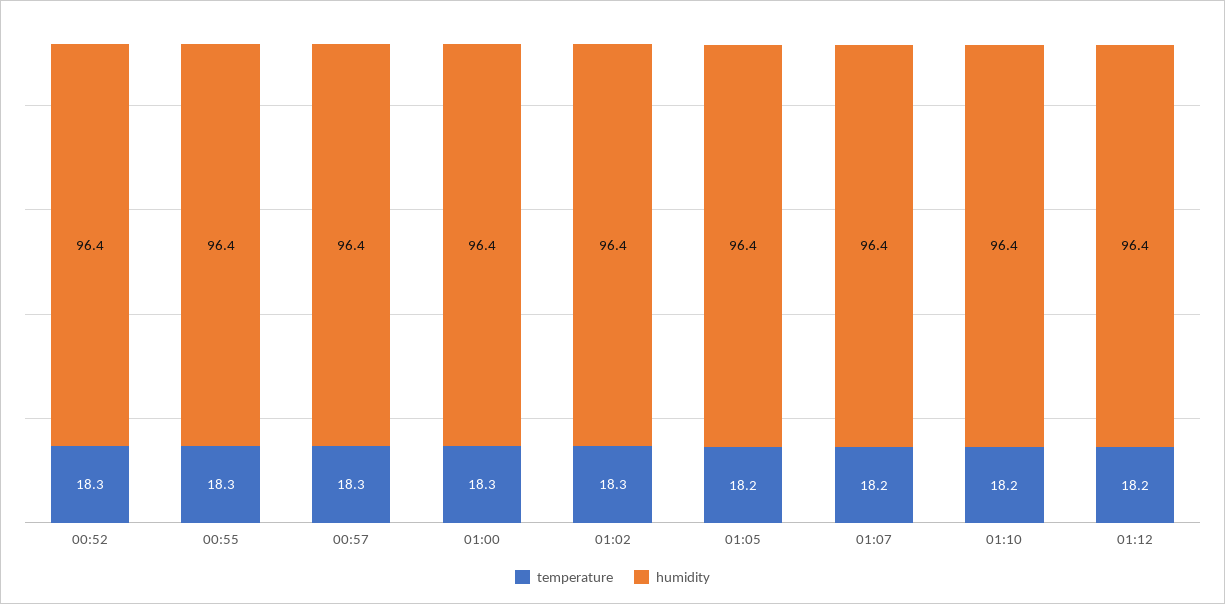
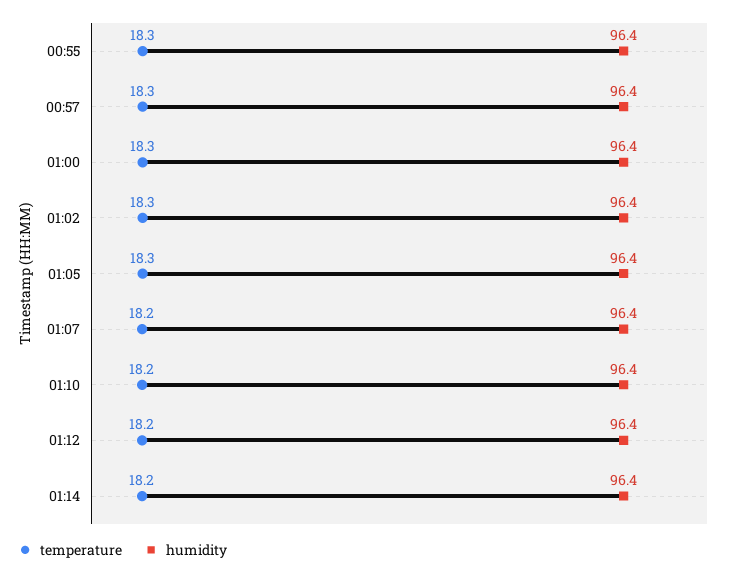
temperature, 00:52: 18.3 -> none
humidity, 00:52: 96.4 -> none
temperature, 01:05: 18.2 -> 18.3
temperature, 01:14: none -> 18.2
humidity, 01:14: none -> 96.4

